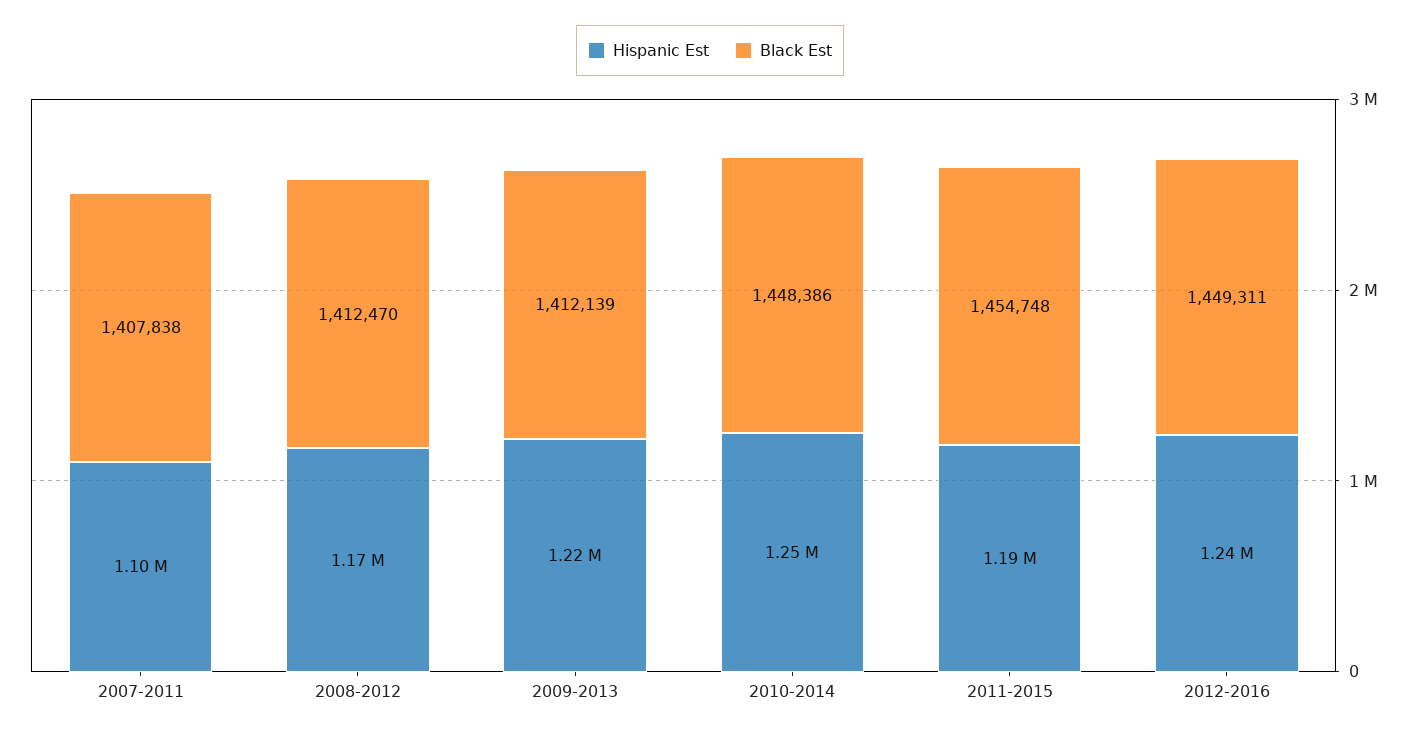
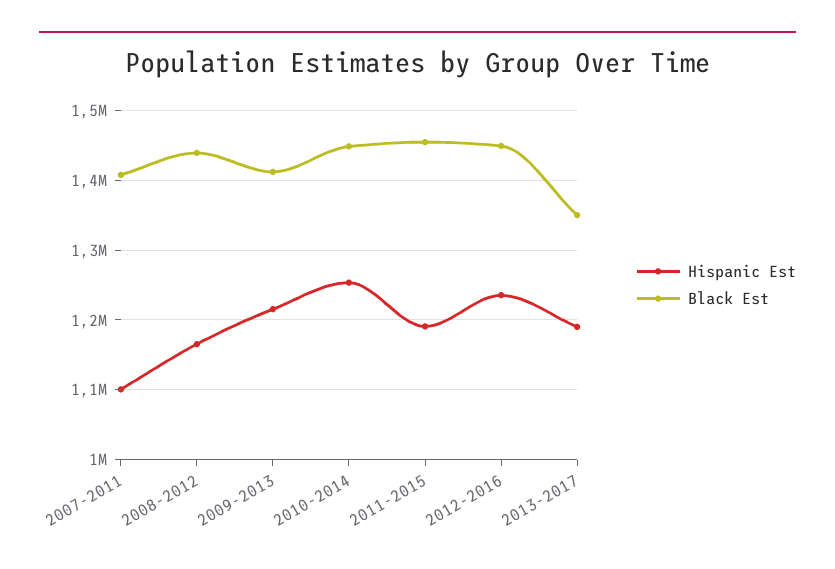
Black Est, 2008-2012: 1412470 -> 1440000
Hispanic Est, 2013-2017: none -> 1190000
Black Est, 2013-2017: none -> 1350000

